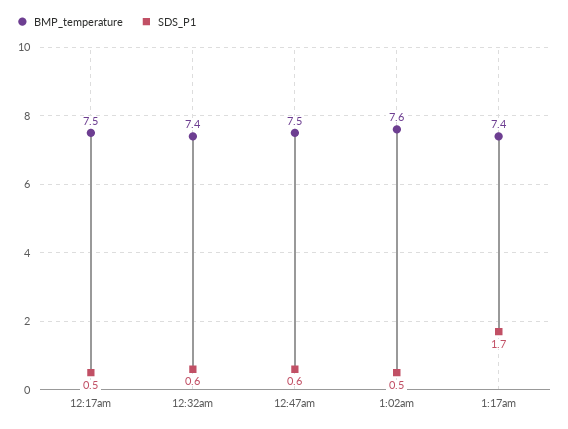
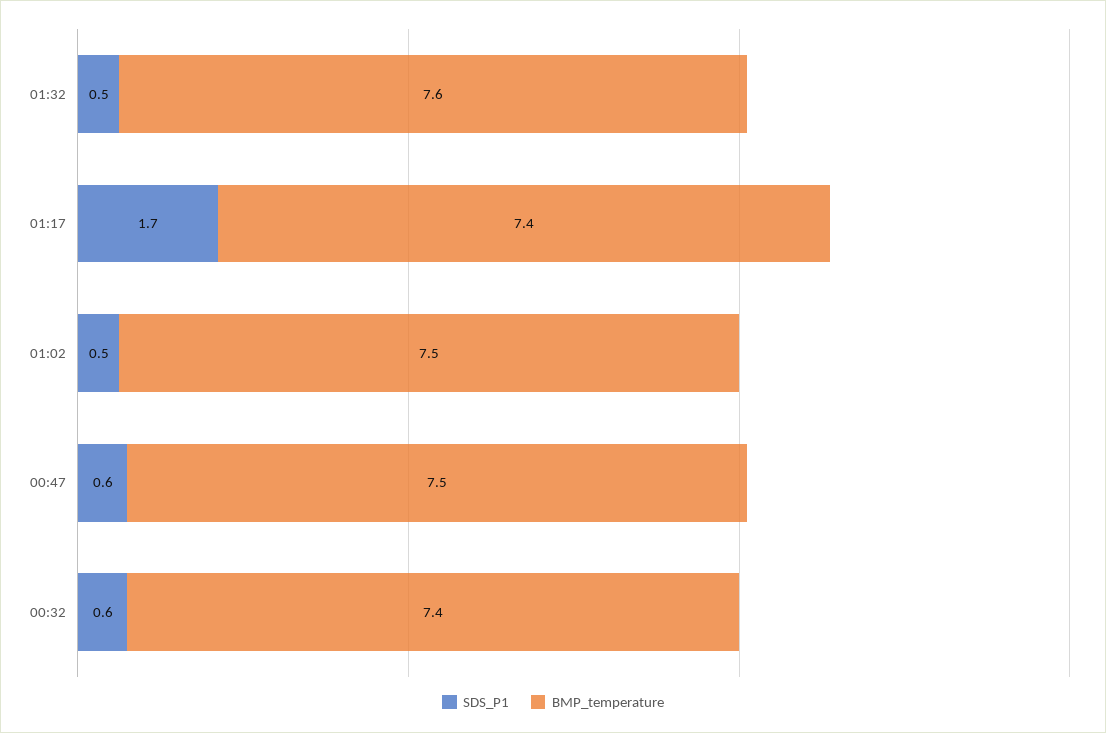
BMP_temperature, 12:17am: 7.5 -> none
SDS_P1, 12:17am: 0.5 -> none
BMP_temperature, 1:02am: 7.6 -> 7.5
SDS_P1, 01:32: none -> 0.5
BMP_temperature, 01:32: none -> 7.6

